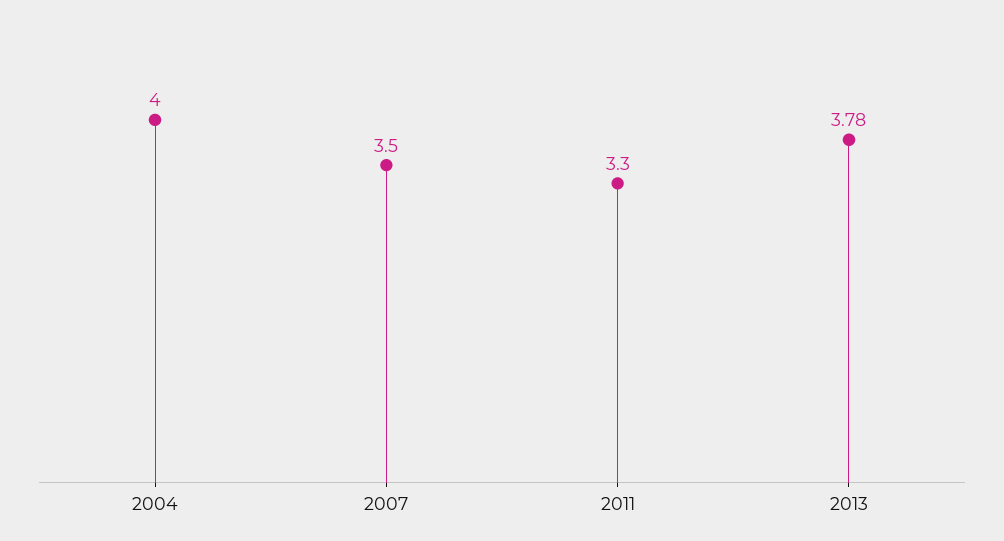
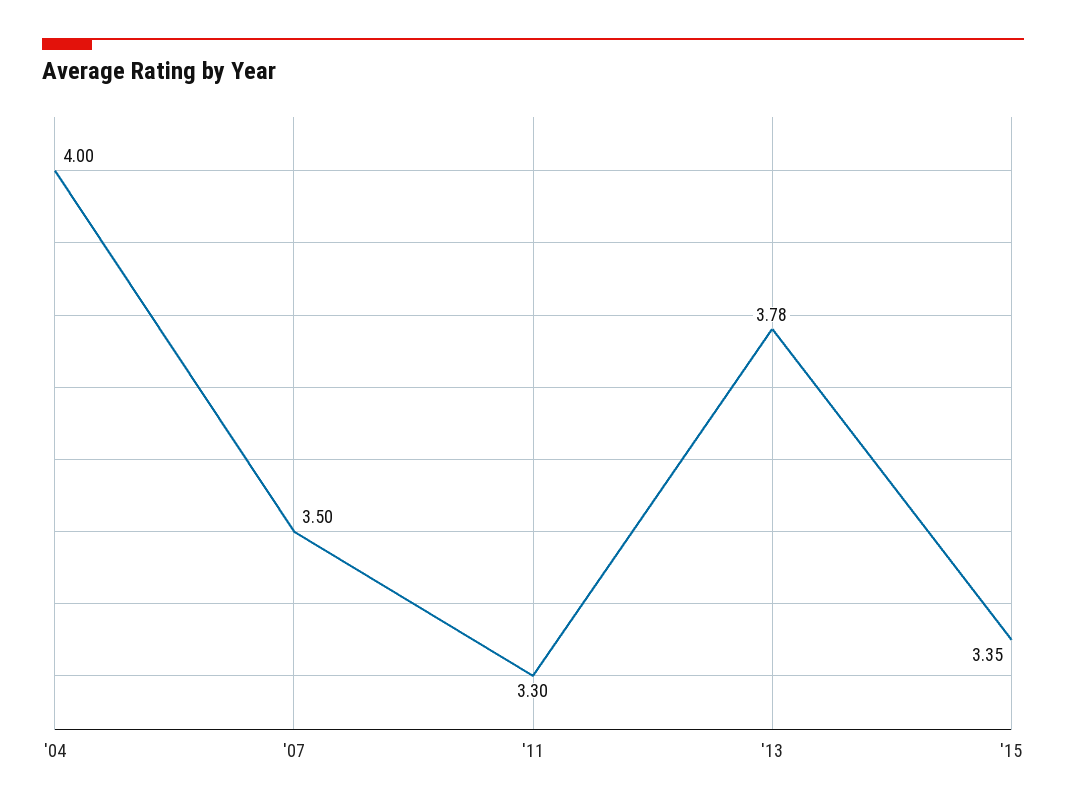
'15: none -> 3.35

